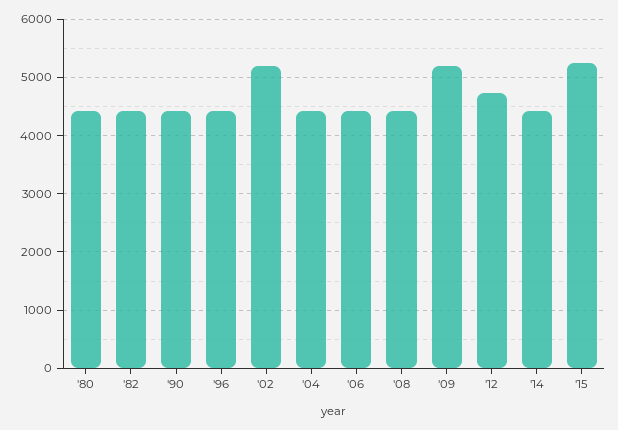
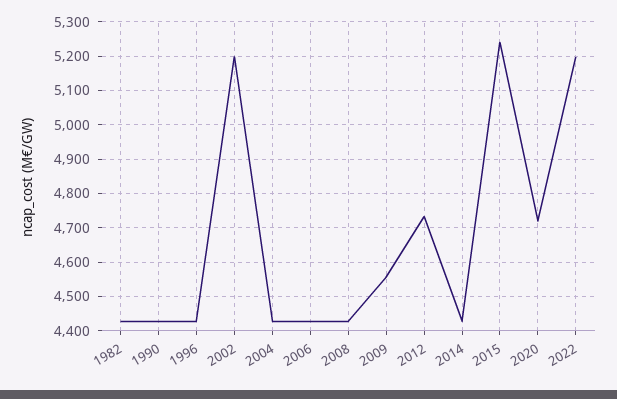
'80: 4400 -> none
'09: 5200 -> 4560
2020: none -> 4720
2022: none -> 5200

